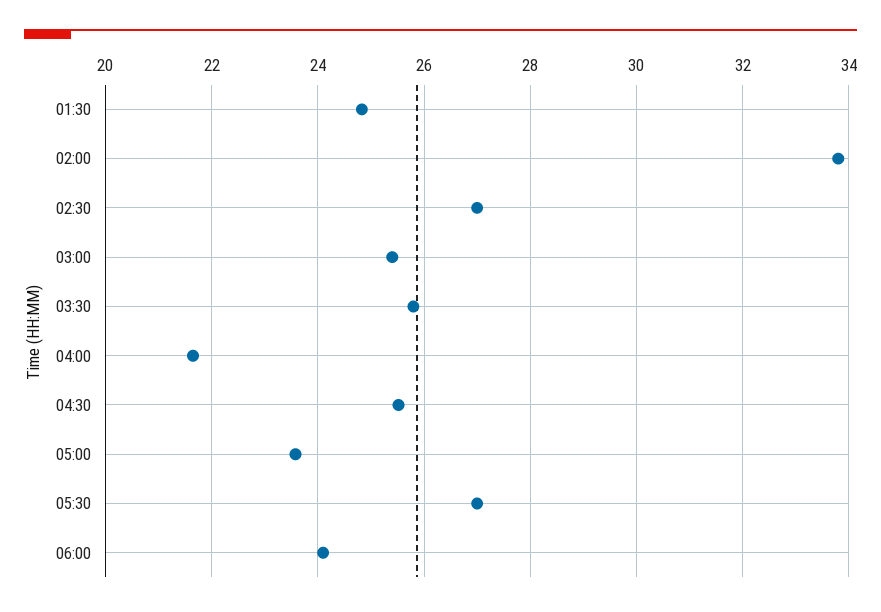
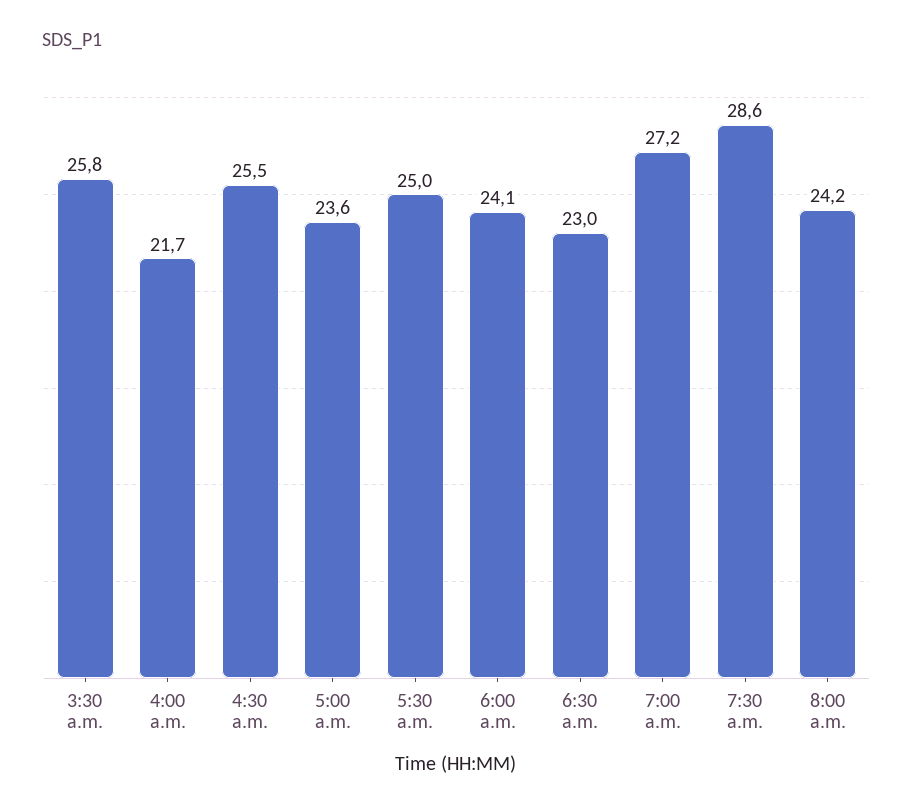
01:30: 24.8 -> none
02:00: 33.8 -> none
02:30: 27 -> none
03:00: 25.4 -> none
05:30: 27 -> 25
6:30 a.m.: none -> 23
7:00 a.m.: none -> 27.2
7:30 a.m.: none -> 28.6
8:00 a.m.: none -> 24.2

